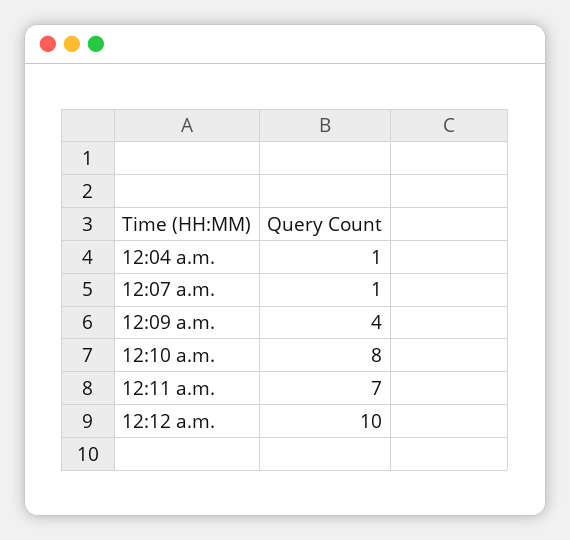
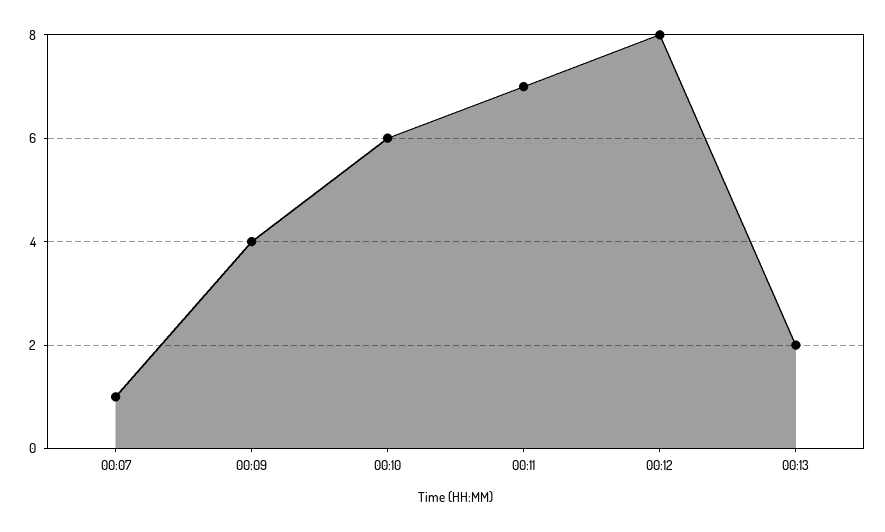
12:04 a.m.: 1 -> none
12:10 a.m.: 8 -> 6
12:12 a.m.: 10 -> 8
00:13: none -> 2

